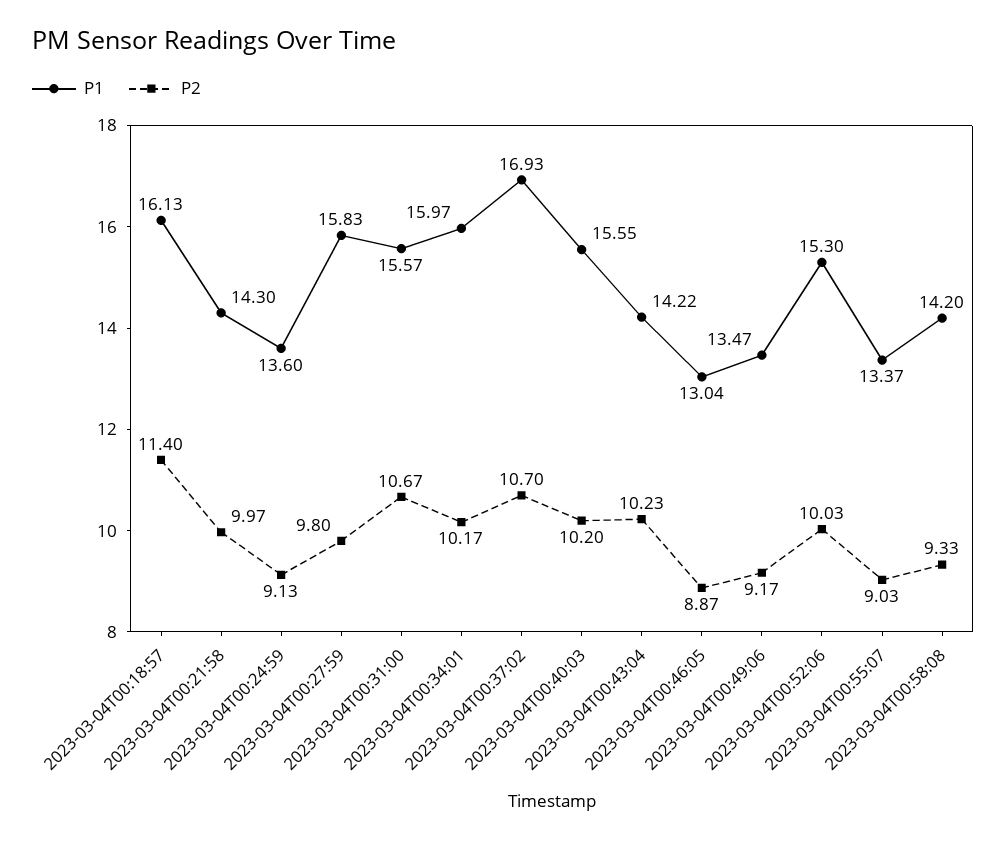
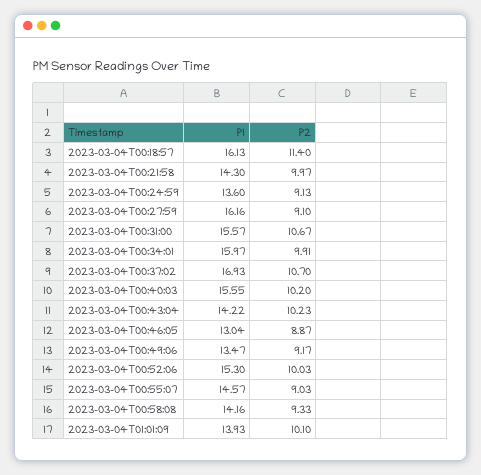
P1, 2023-03-04T00:27:59: 15.83 -> 16.16
P2, 2023-03-04T00:27:59: 9.8 -> 9.1
P2, 2023-03-04T00:34:01: 10.17 -> 9.91
P1, 2023-03-04T00:55:07: 13.37 -> 14.57
P1, 2023-03-04T00:58:08: 14.2 -> 14.16
P1, 2023-03-04T01:01:09: none -> 13.93
P2, 2023-03-04T01:01:09: none -> 10.1

